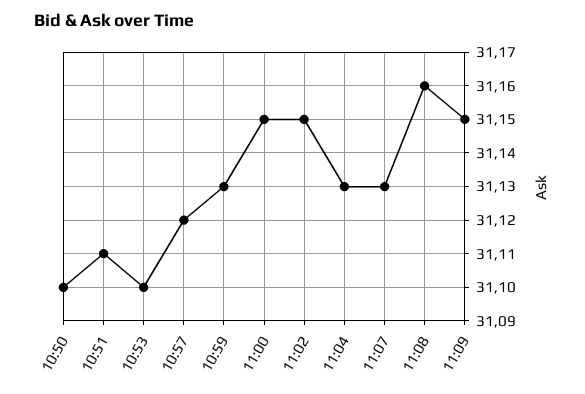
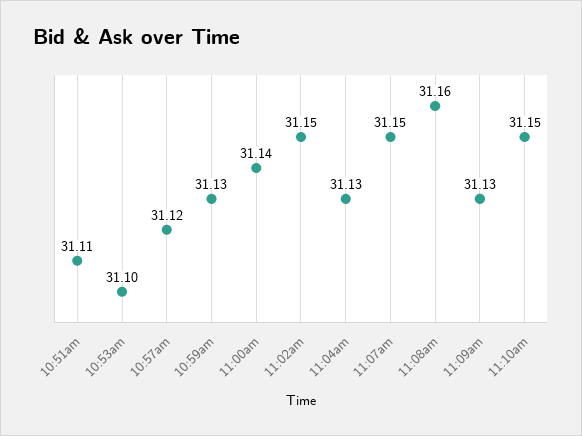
10:50: 31.1 -> none
11:00: 31.15 -> 31.14
11:07: 31.13 -> 31.15
11:09: 31.15 -> 31.13
11:10am: none -> 31.15

